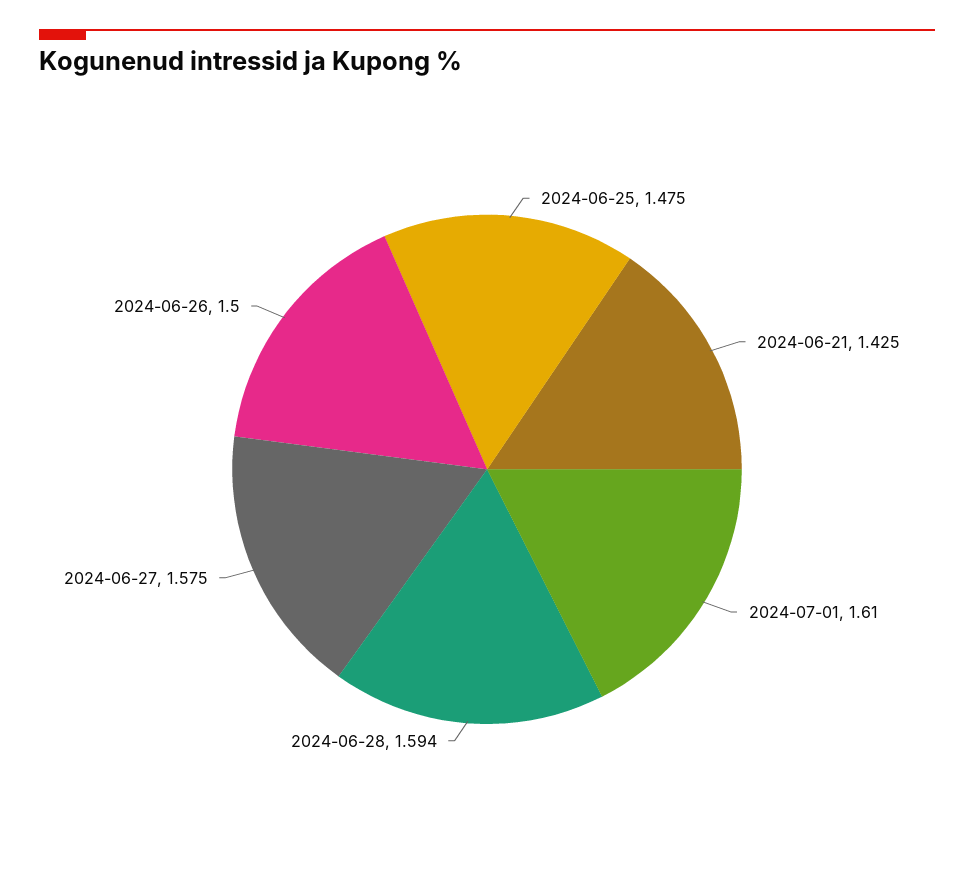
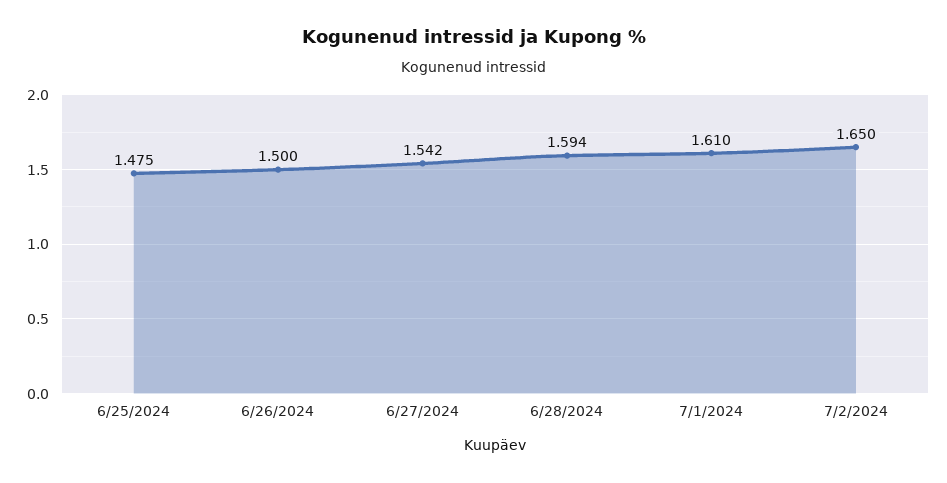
2024-06-21: 1.425 -> none
2024-06-27: 1.575 -> 1.542
7/2/2024: none -> 1.65

